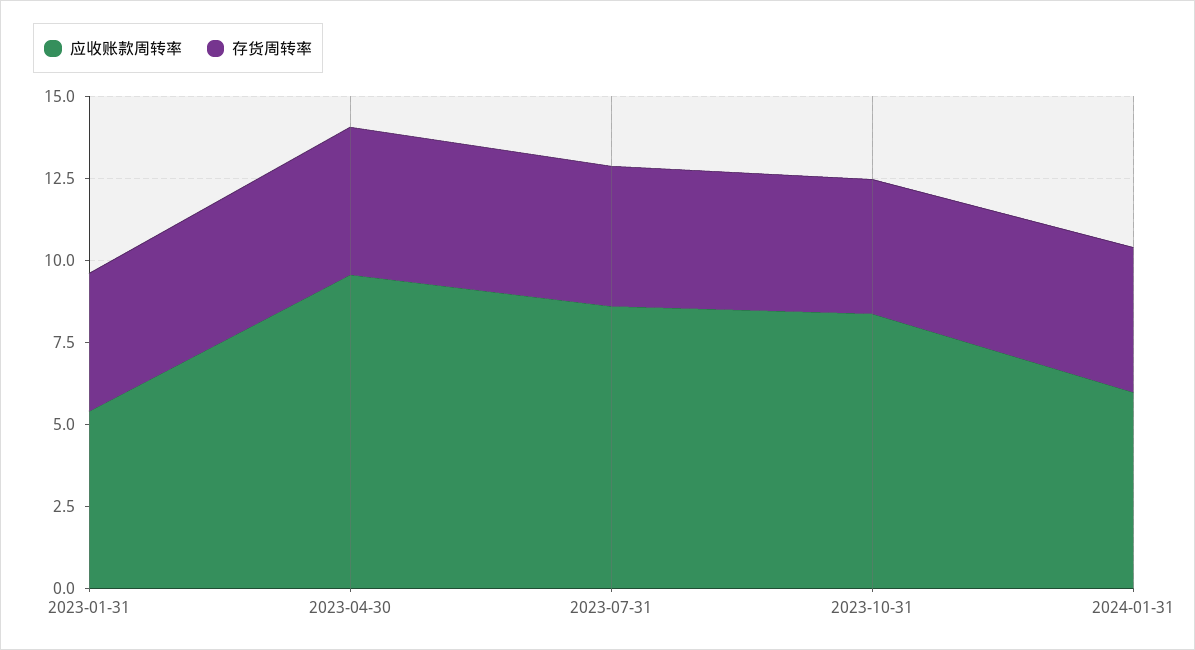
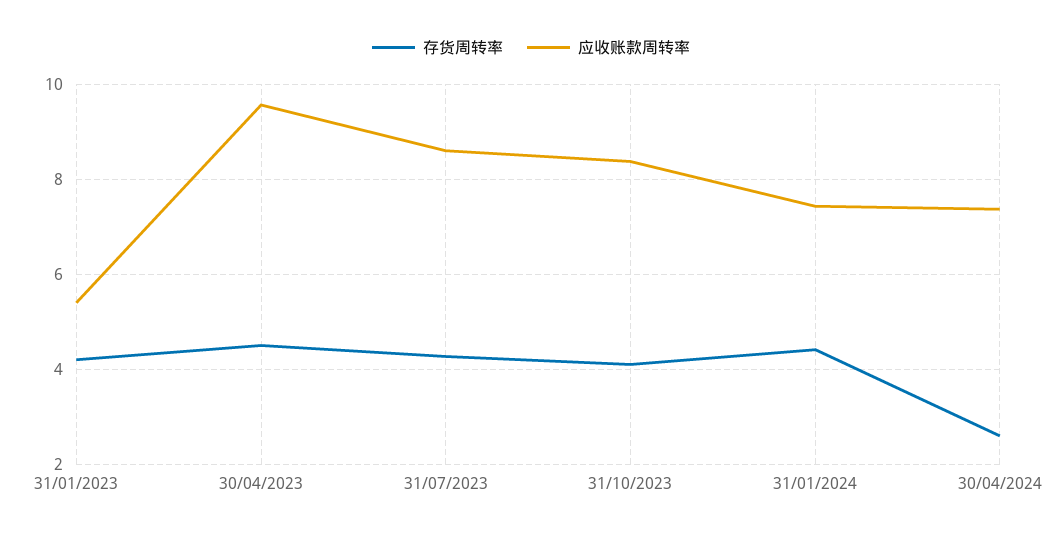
应收账款周转率, 2024-01-31: 6 -> 7.4
存货周转率, 30/04/2024: none -> 2.6
应收账款周转率, 30/04/2024: none -> 7.4

